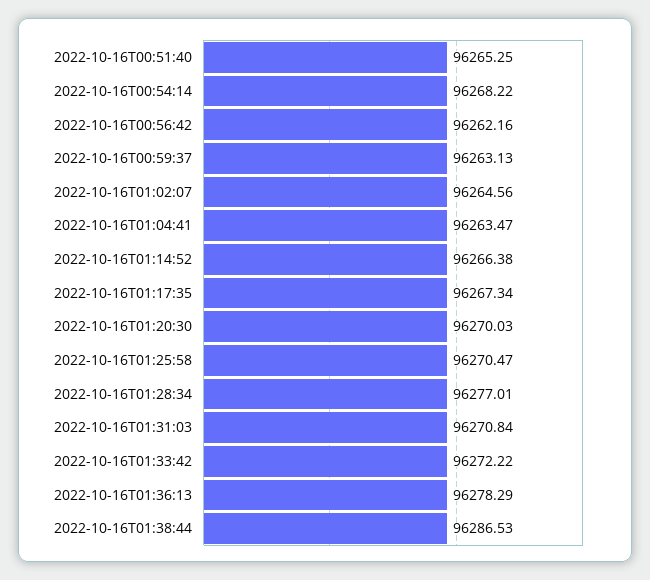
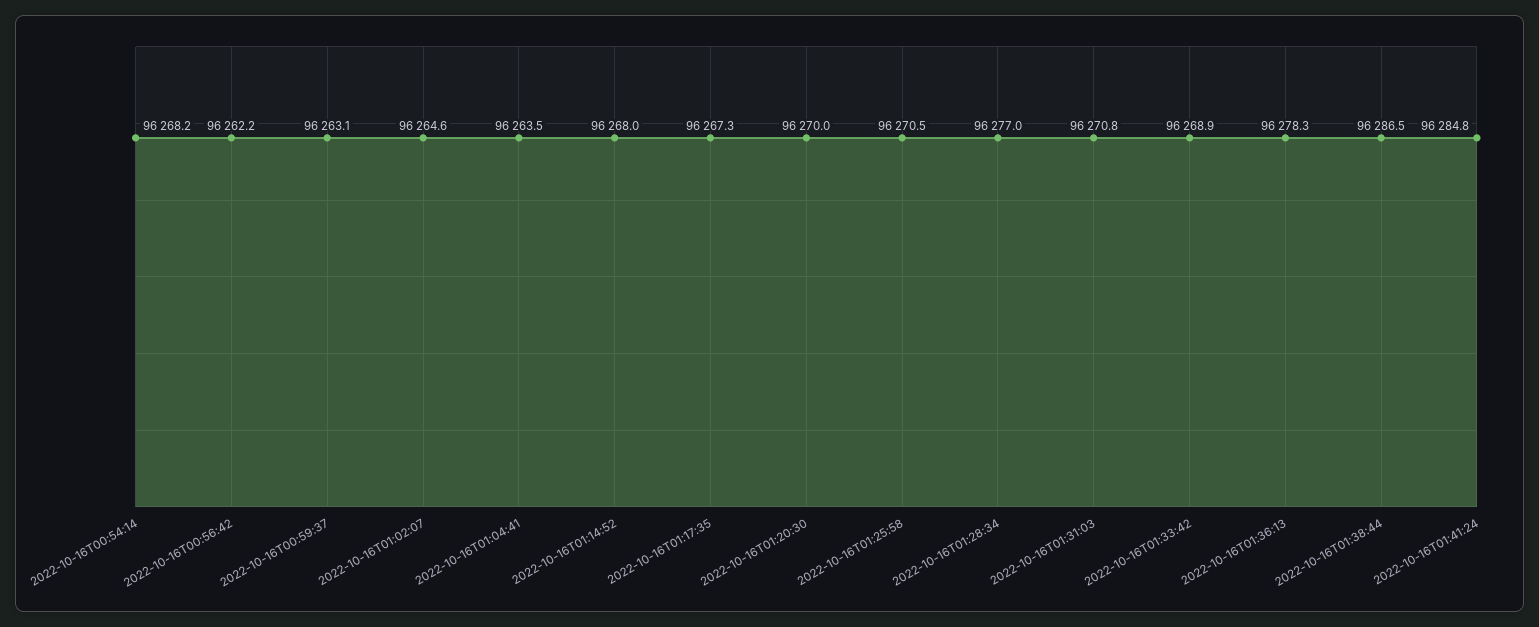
2022-10-16T00:51:40: 96265.25 -> none
2022-10-16T01:14:52: 96266.38 -> 96268
2022-10-16T01:33:42: 96272.22 -> 96268.9
2022-10-16T01:41:24: none -> 96284.8

